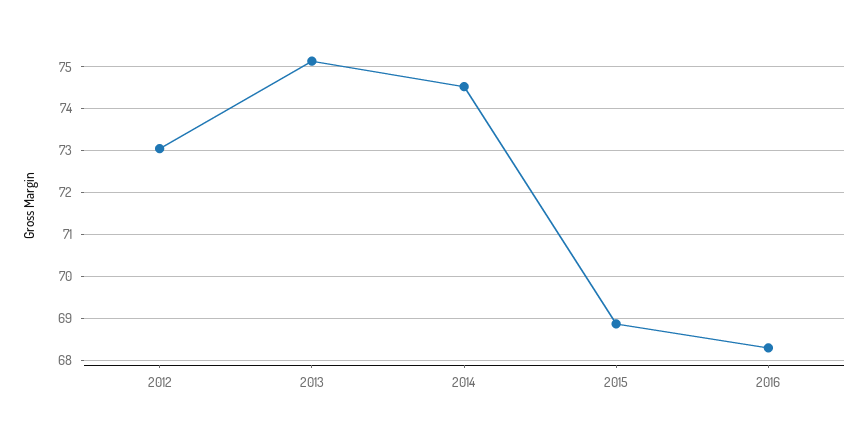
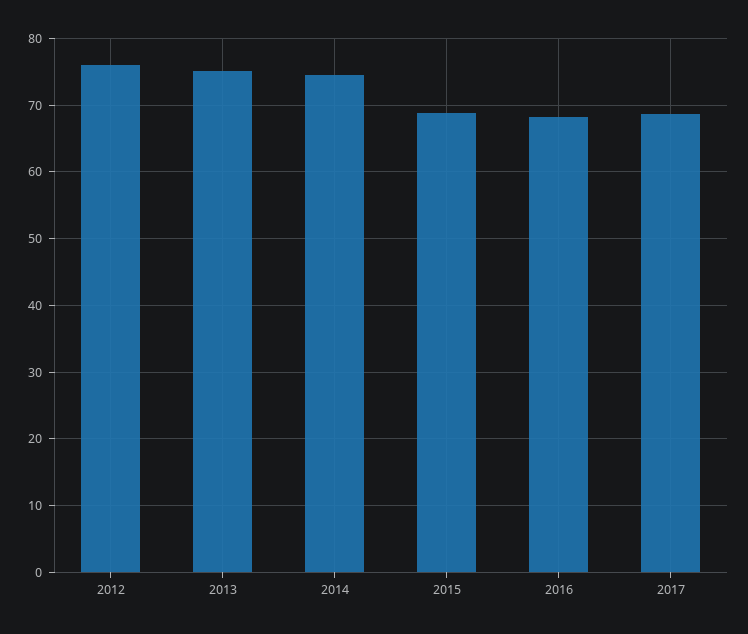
2012: 73 -> 76
2017: none -> 69

